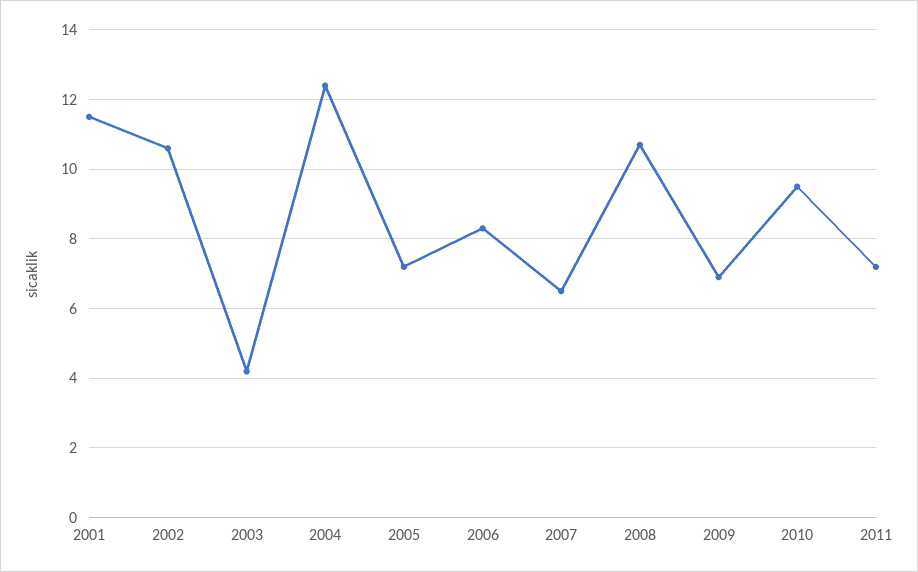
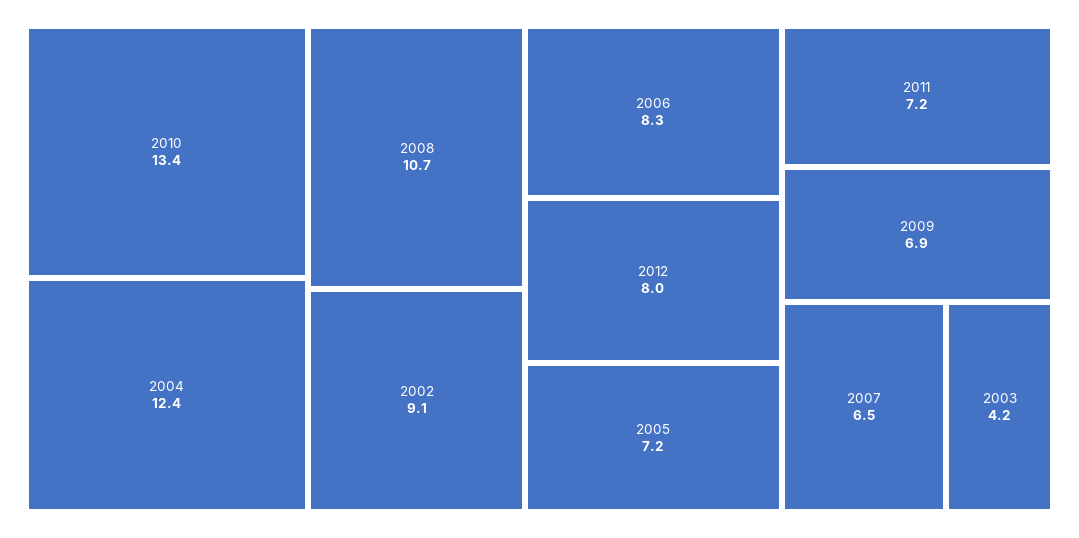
2001: 11.5 -> none
2002: 10.5 -> 9.1
2010: 9.5 -> 13.4
2012: none -> 8

